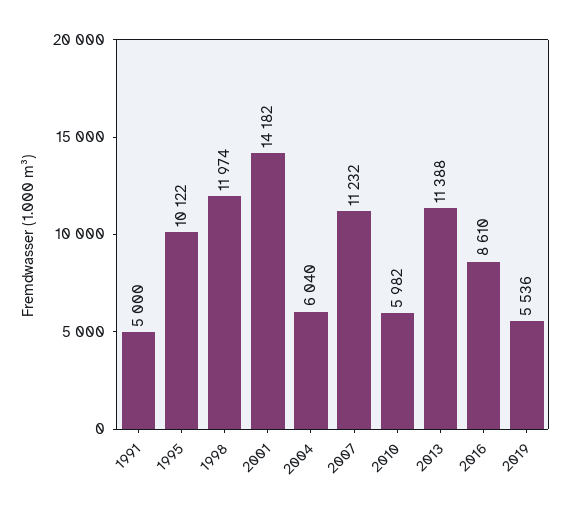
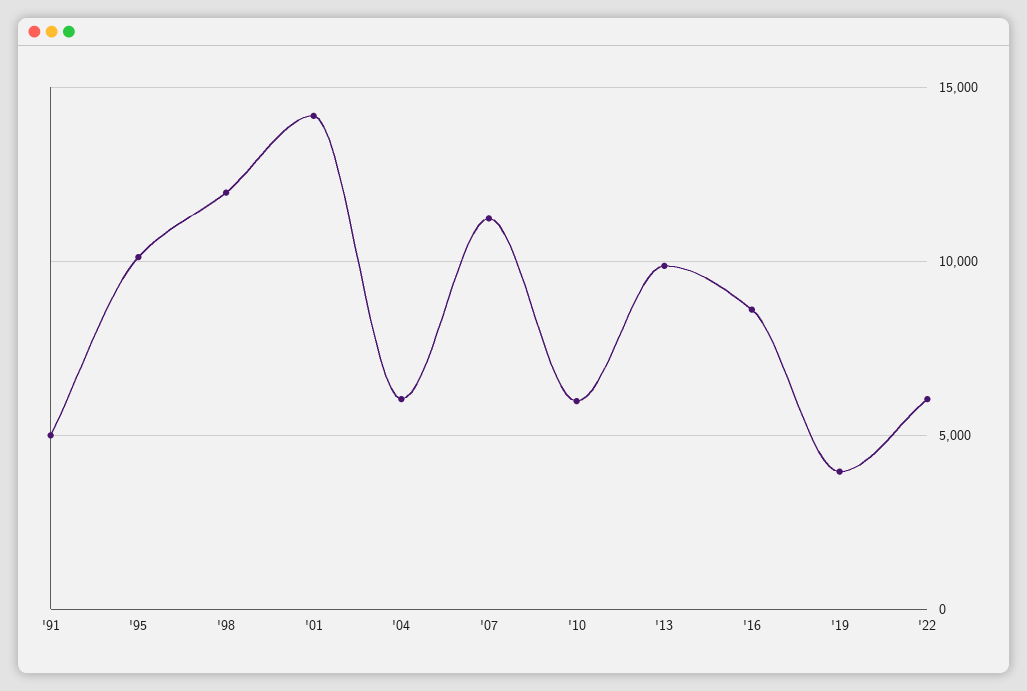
2013: 11388 -> 10000
2019: 5536 -> 4000
'22: none -> 6000

